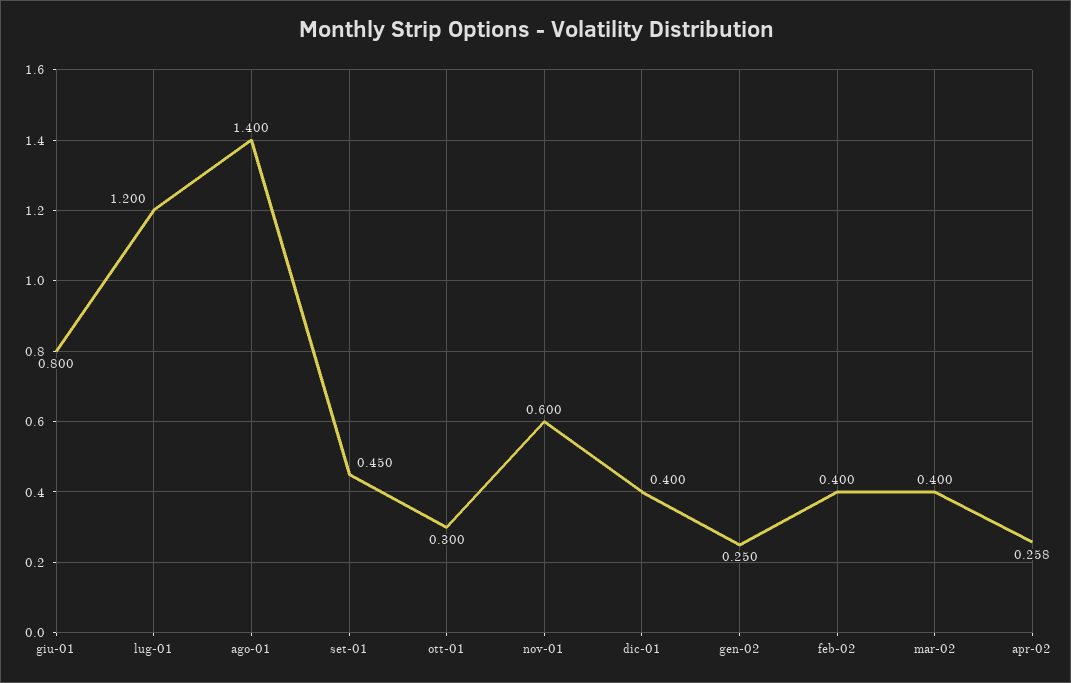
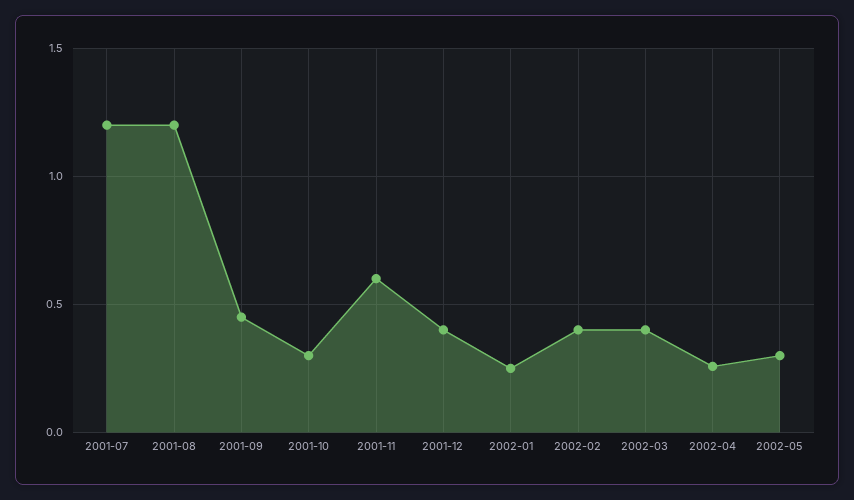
giu-01: 0.8 -> none
ago-01: 1.4 -> 1.2
2002-05: none -> 0.3

